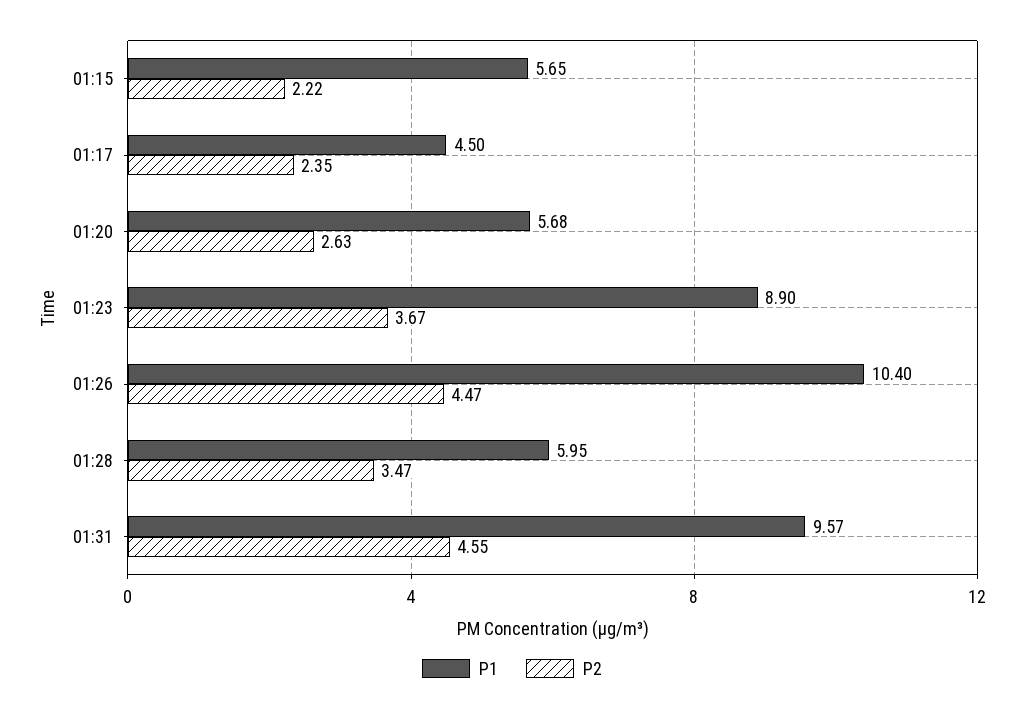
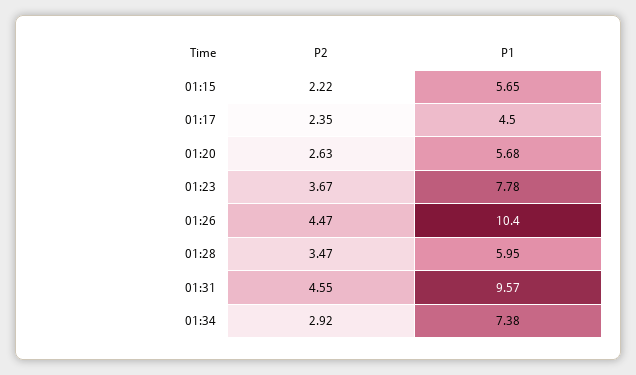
P1, 01:23: 8.9 -> 7.78
P2, 01:34: none -> 2.92
P1, 01:34: none -> 7.38

